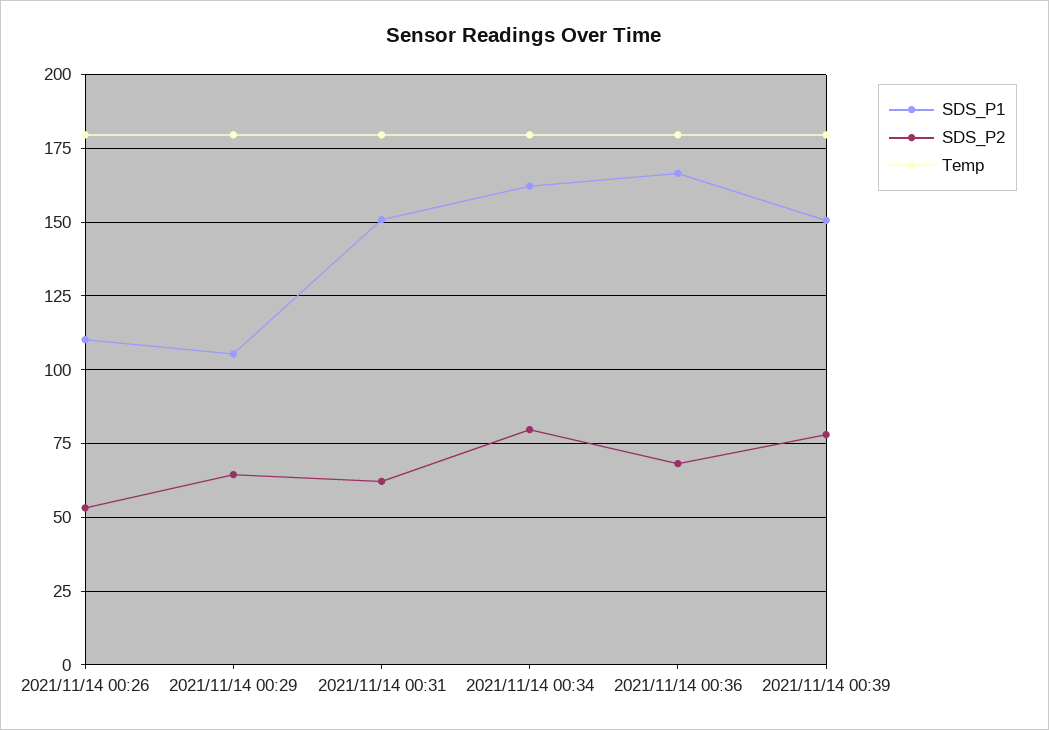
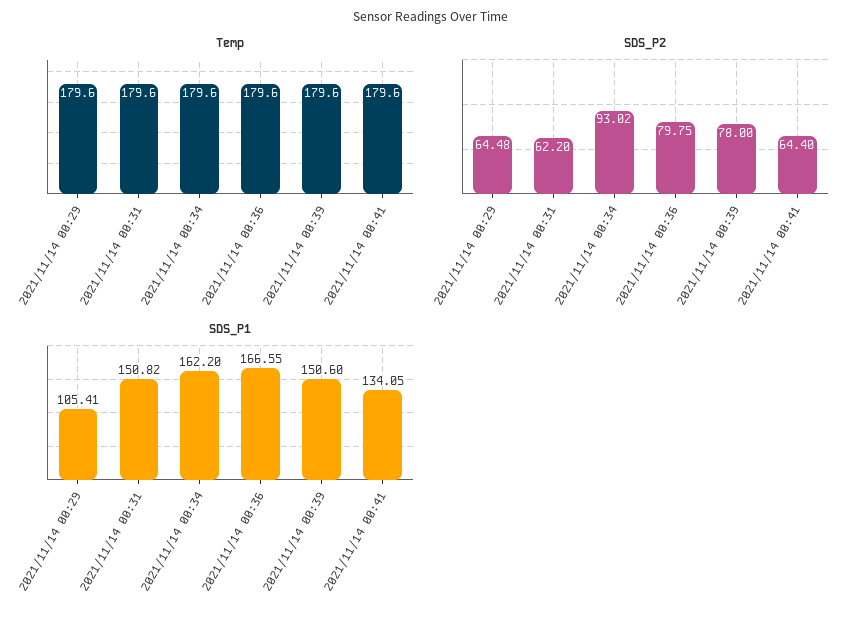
SDS_P1, 2021/11/14 00:26: 110 -> none
SDS_P2, 2021/11/14 00:26: 52.5 -> none
Temp, 2021/11/14 00:26: 180 -> none
SDS_P2, 2021/11/14 00:34: 80 -> 93.02
SDS_P2, 2021/11/14 00:36: 67.5 -> 79.75
Temp, 2021/11/14 00:41: none -> 179.6
SDS_P2, 2021/11/14 00:41: none -> 64.4
SDS_P1, 2021/11/14 00:41: none -> 134.05

